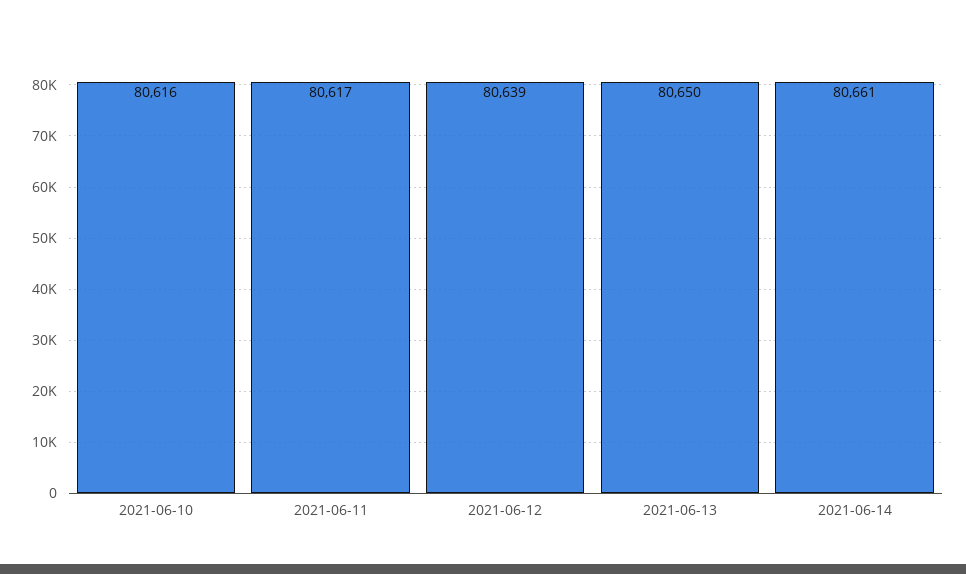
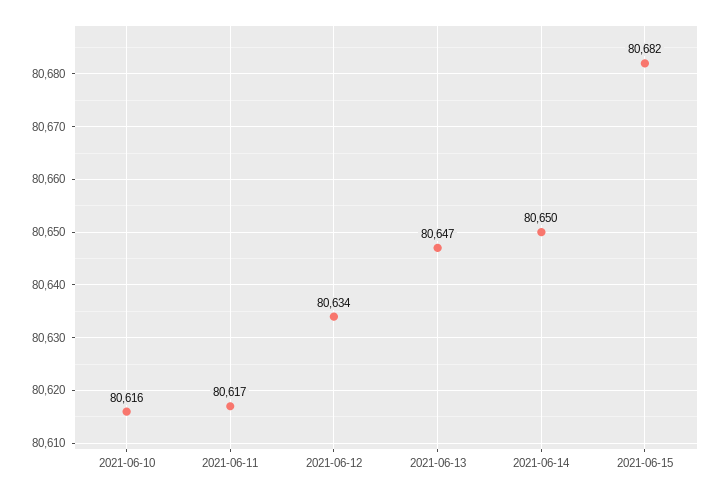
2021-06-12: 80639 -> 80634
2021-06-13: 80650 -> 80647
2021-06-14: 80661 -> 80650
2021-06-15: none -> 80682

